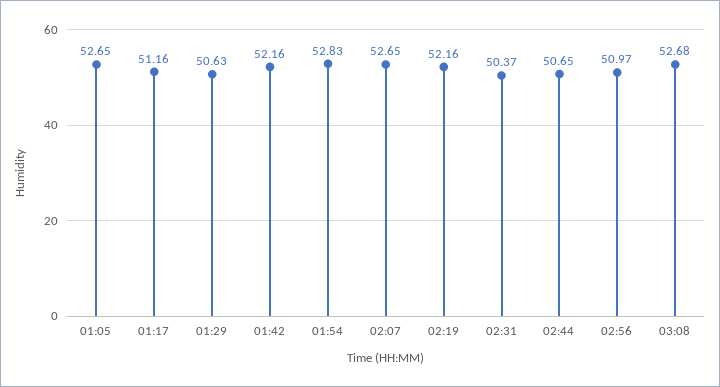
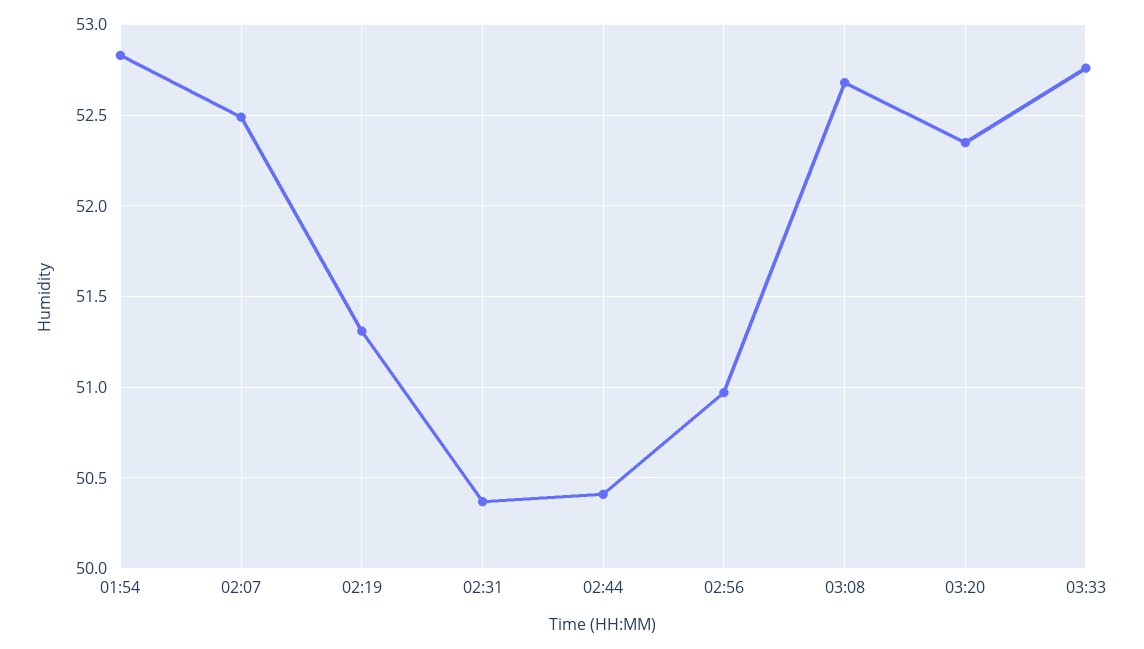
01:05: 52.65 -> none
01:17: 51.16 -> none
01:29: 50.63 -> none
01:42: 52.16 -> none
02:07: 52.65 -> 52.5
02:19: 52.16 -> 51.3
02:44: 50.65 -> 50.4
03:20: none -> 52.35
03:33: none -> 52.75

